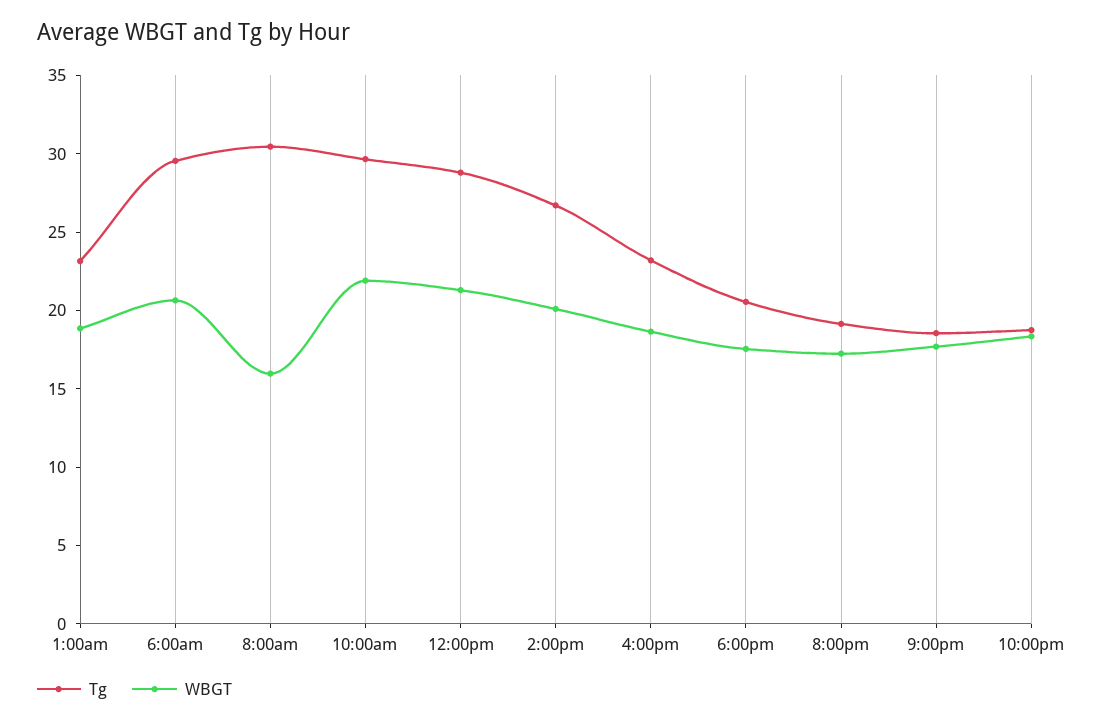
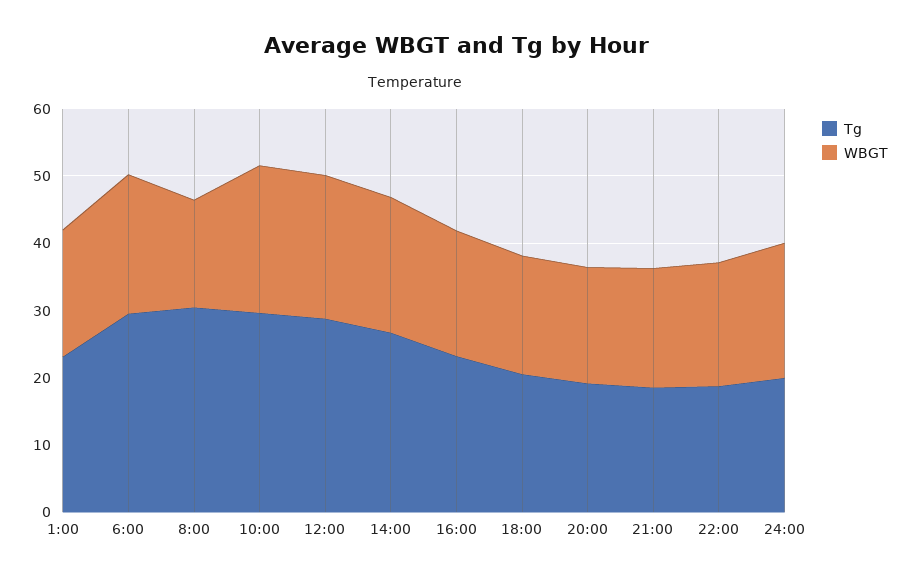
Tg, 24:00: none -> 20
WBGT, 24:00: none -> 20

